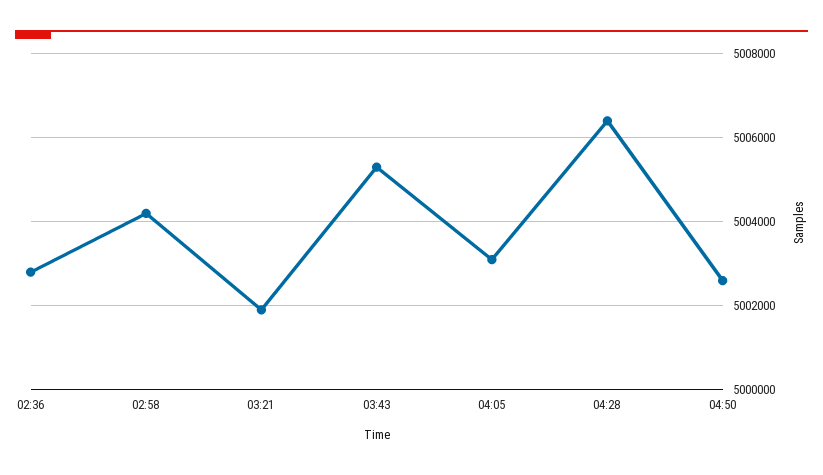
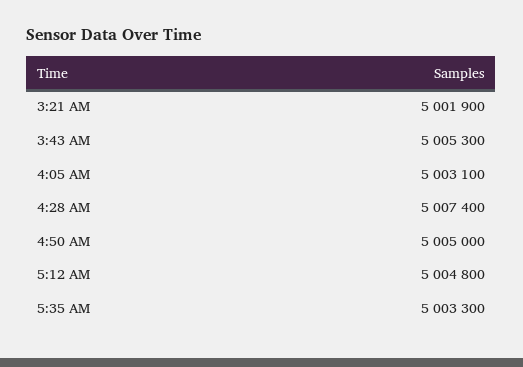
02:36: 5002800 -> none
02:58: 5004200 -> none
04:28: 5006400 -> 5007400
04:50: 5002600 -> 5005000
5:12 AM: none -> 5004800
5:35 AM: none -> 5003300

